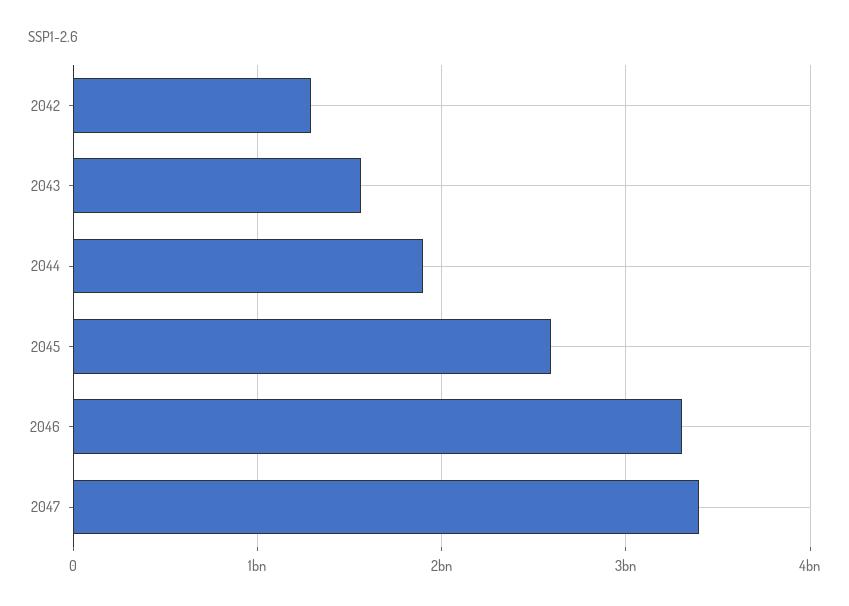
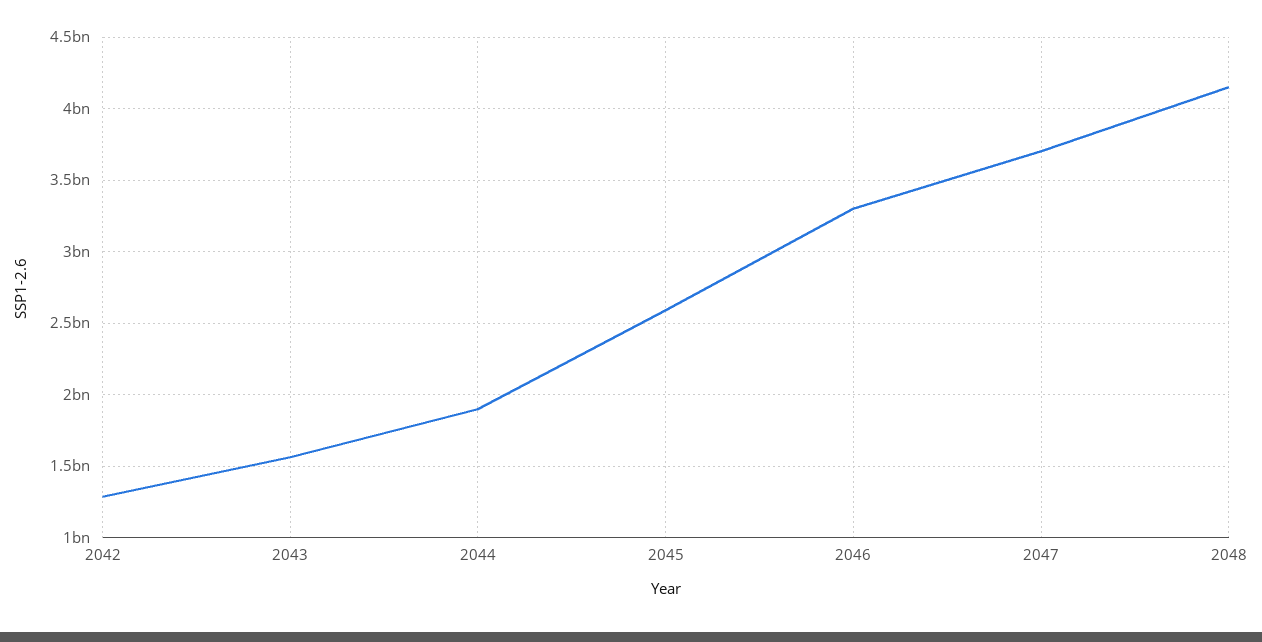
2047: 3400000000 -> 3700000000
2048: none -> 4150000000

